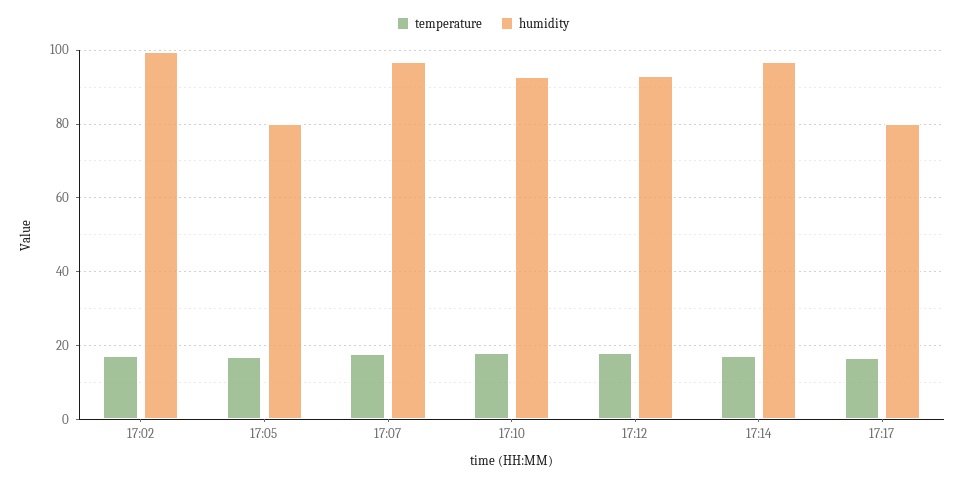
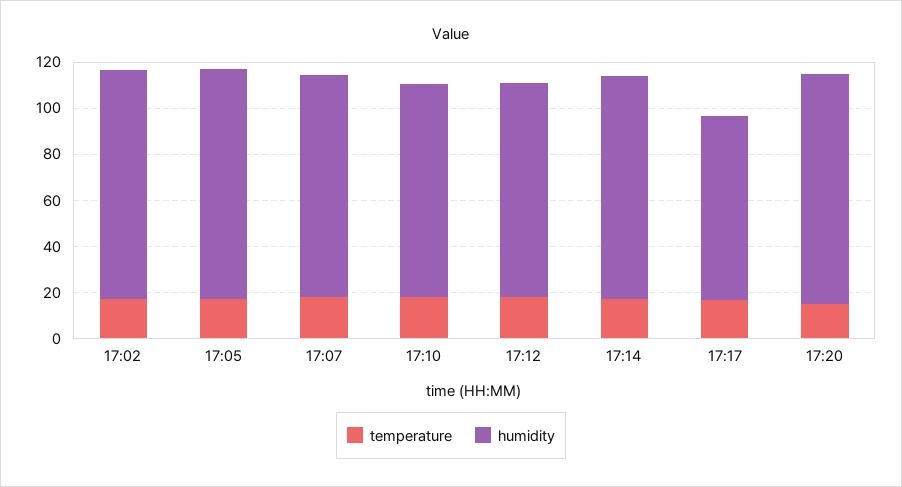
humidity, 17:05: 80 -> 100
temperature, 17:20: none -> 15
humidity, 17:20: none -> 100

